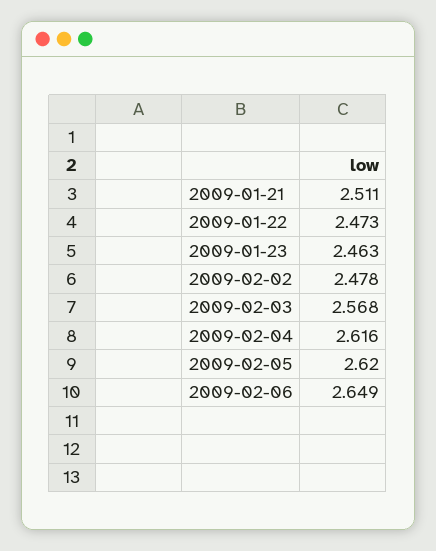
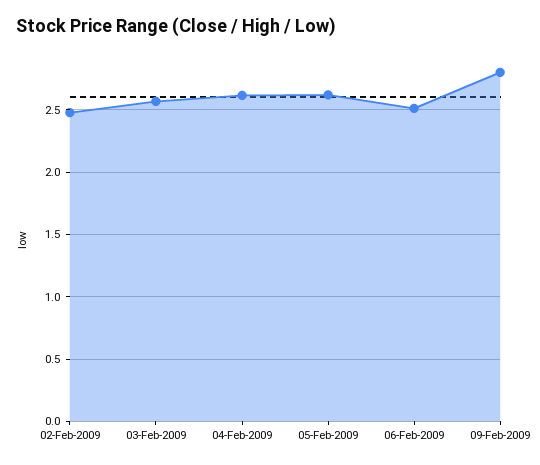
2009-01-21: 2.511 -> none
2009-01-22: 2.473 -> none
2009-01-23: 2.463 -> none
2009-02-06: 2.649 -> 2.5
09-Feb-2009: none -> 2.8

